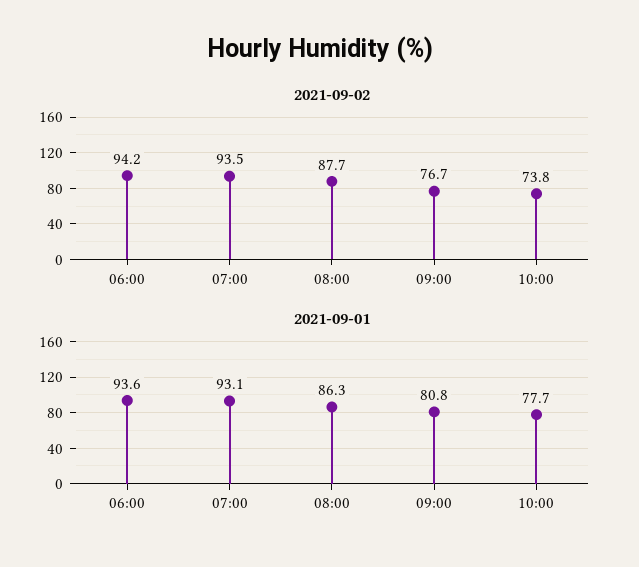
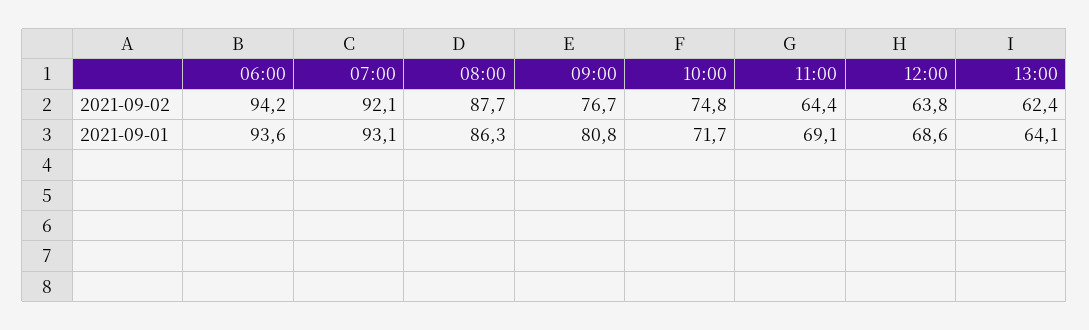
2021-09-02, 07:00: 93.5 -> 92.1
2021-09-02, 10:00: 73.8 -> 74.8
2021-09-01, 10:00: 77.7 -> 71.7
2021-09-02, 11:00: none -> 64.4
2021-09-02, 12:00: none -> 63.8
2021-09-02, 13:00: none -> 62.4
2021-09-01, 11:00: none -> 69.1
2021-09-01, 12:00: none -> 68.6
2021-09-01, 13:00: none -> 64.1

